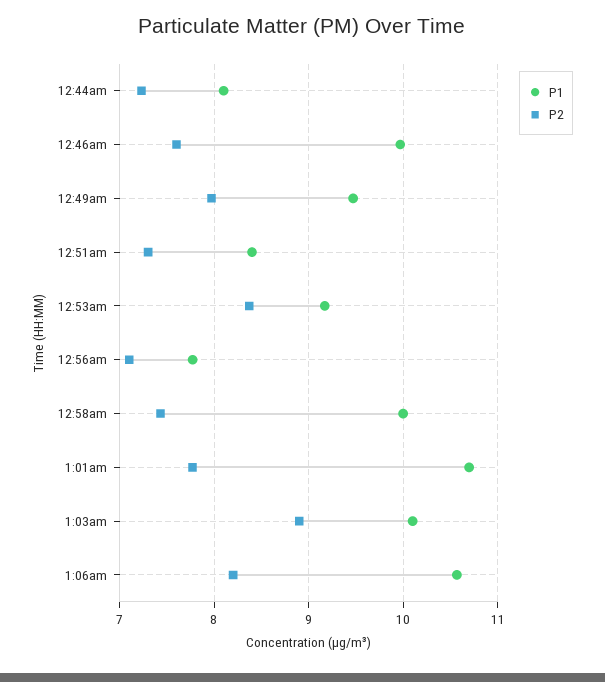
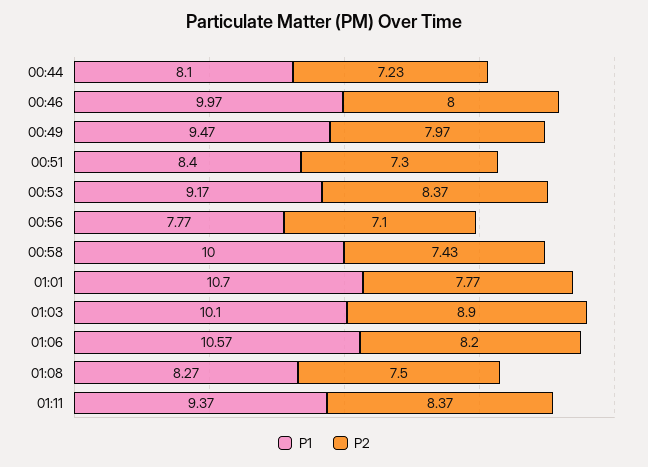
P2, 12:46am: 7.6 -> 8
P1, 01:08: none -> 8.27
P2, 01:08: none -> 7.5
P1, 01:11: none -> 9.37
P2, 01:11: none -> 8.37

